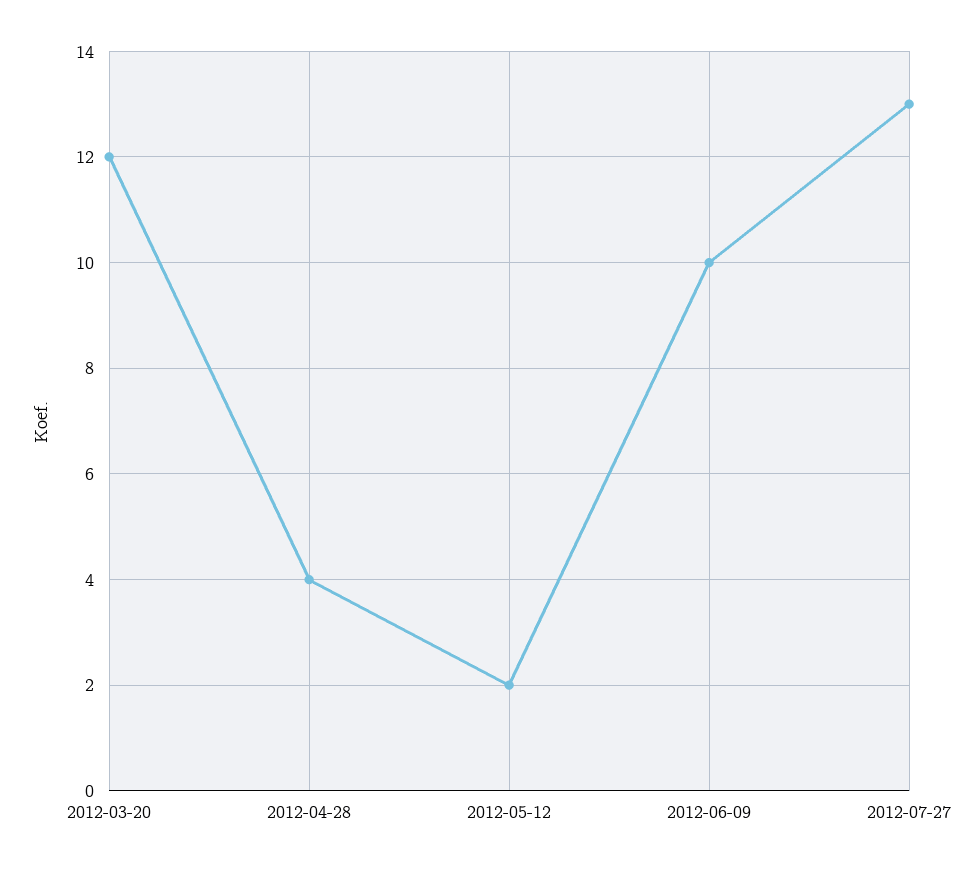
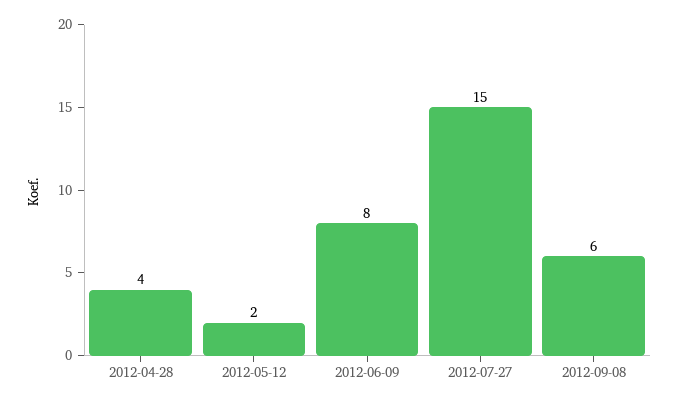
2012-03-20: 12 -> none
2012-06-09: 10 -> 8
2012-07-27: 13 -> 15
2012-09-08: none -> 6

